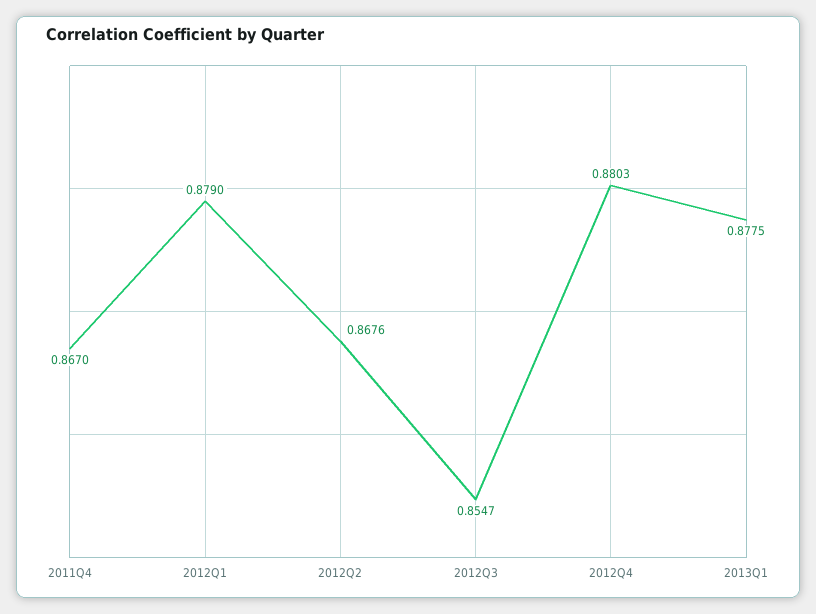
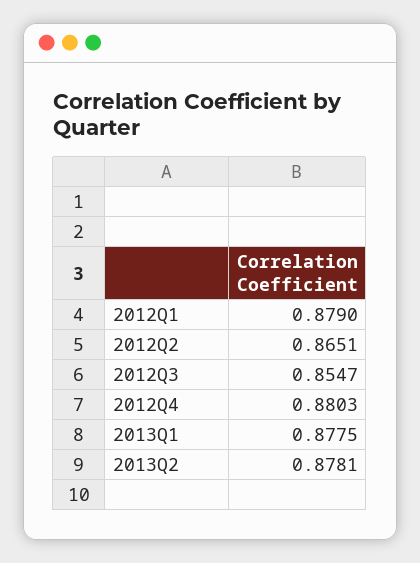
2011Q4: 0.867 -> none
2012Q2: 0.8676 -> 0.8651
2013Q2: none -> 0.8781

